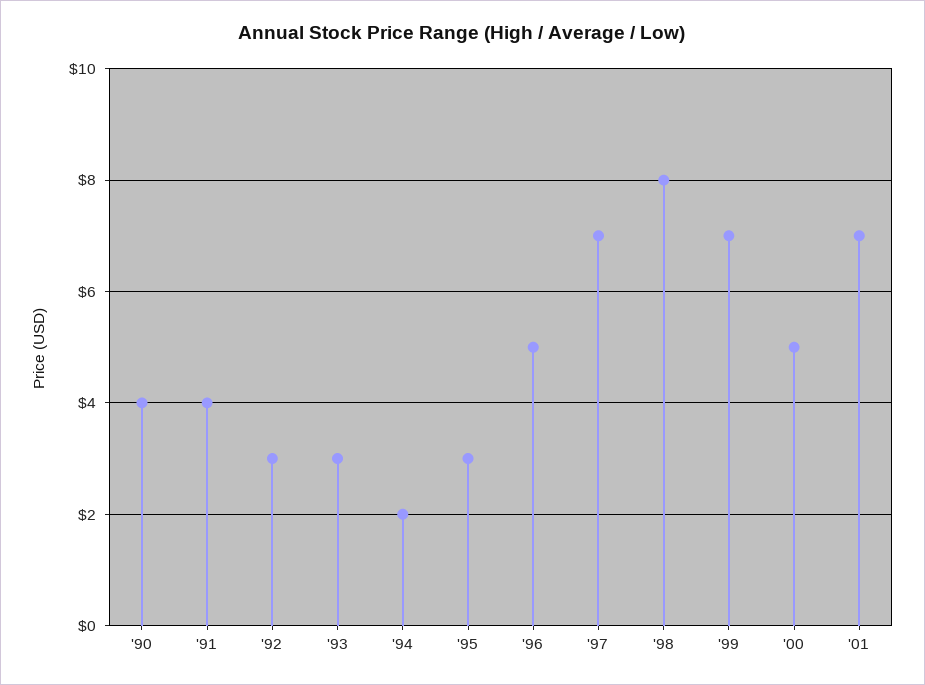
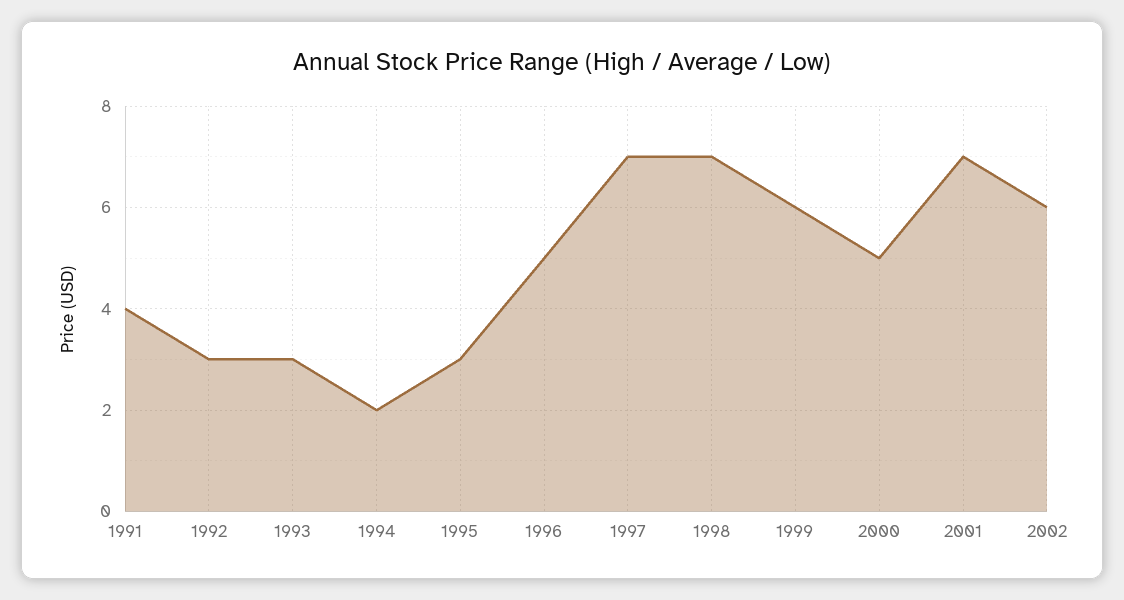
'90: 4 -> none
'98: 8 -> 7
'99: 7 -> 6
2002: none -> 6

